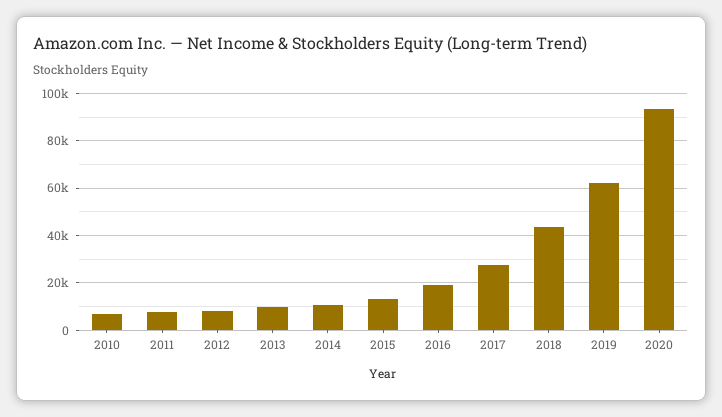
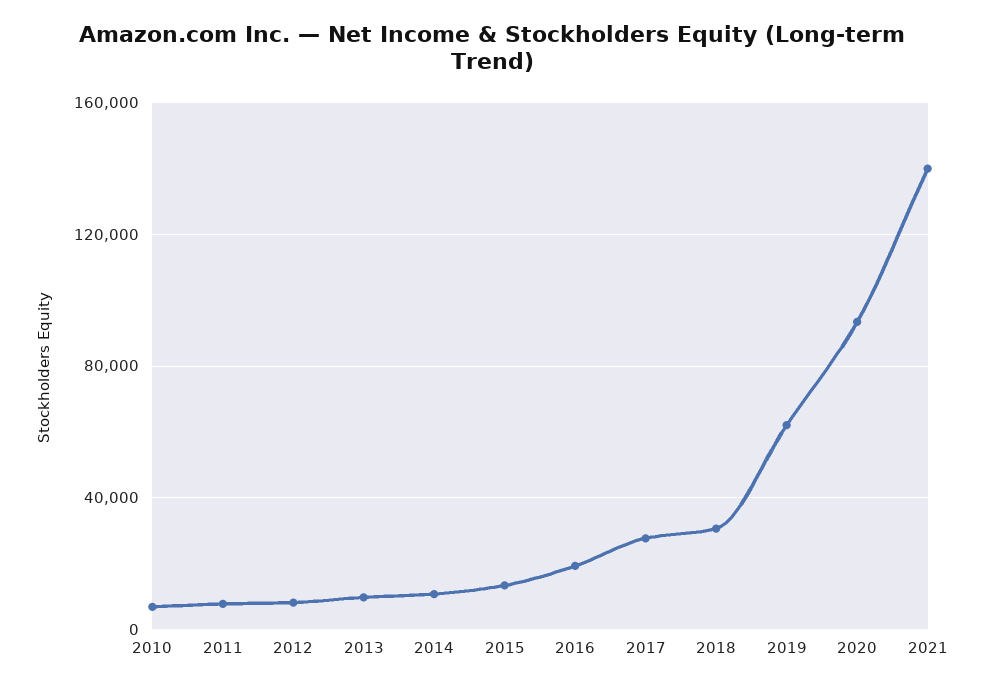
2018: 45000 -> 30000
2021: none -> 140000

